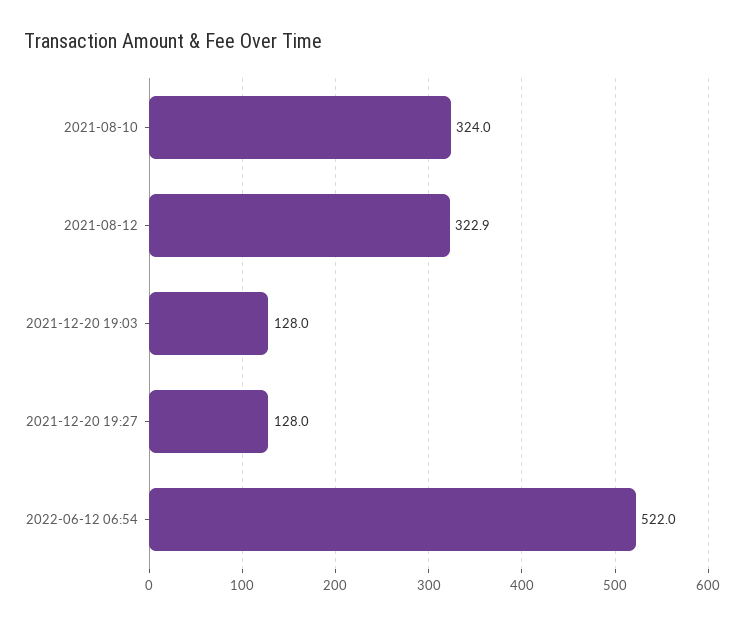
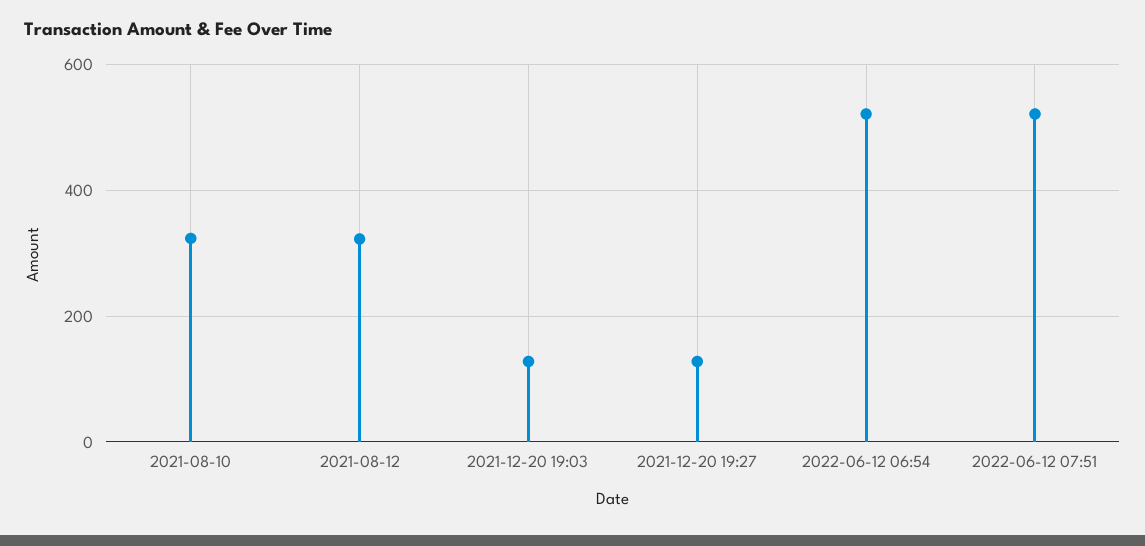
2022-06-12 07:51: none -> 520

